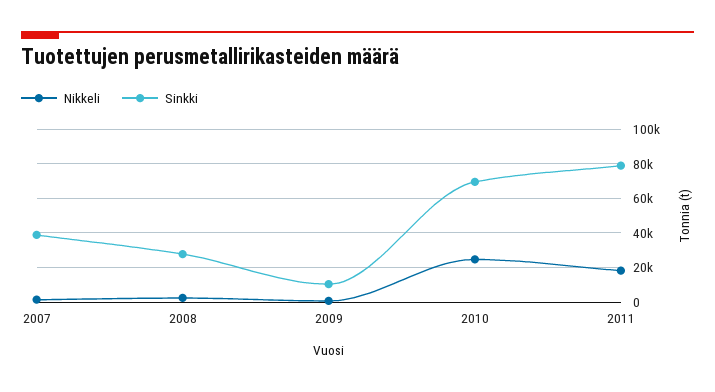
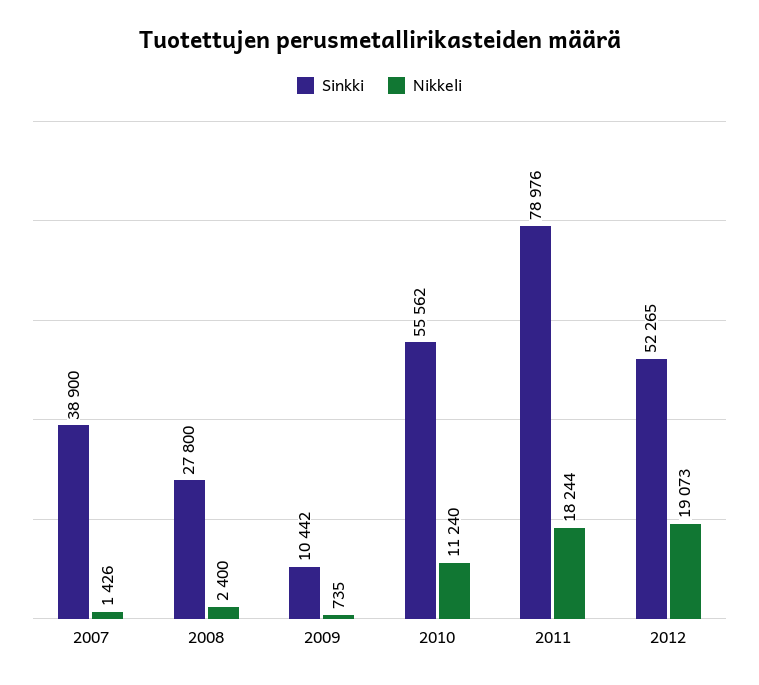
Nikkeli, 2010: 25000 -> 11240
Sinkki, 2010: 70000 -> 55562
Sinkki, 2012: none -> 52265
Nikkeli, 2012: none -> 19073

